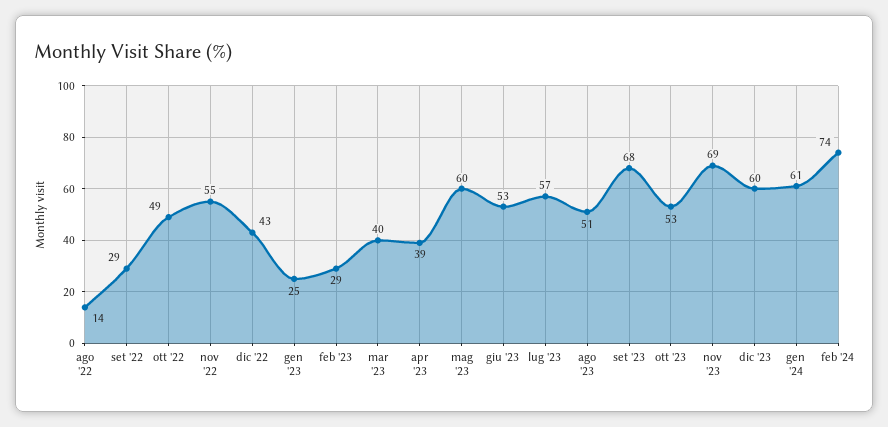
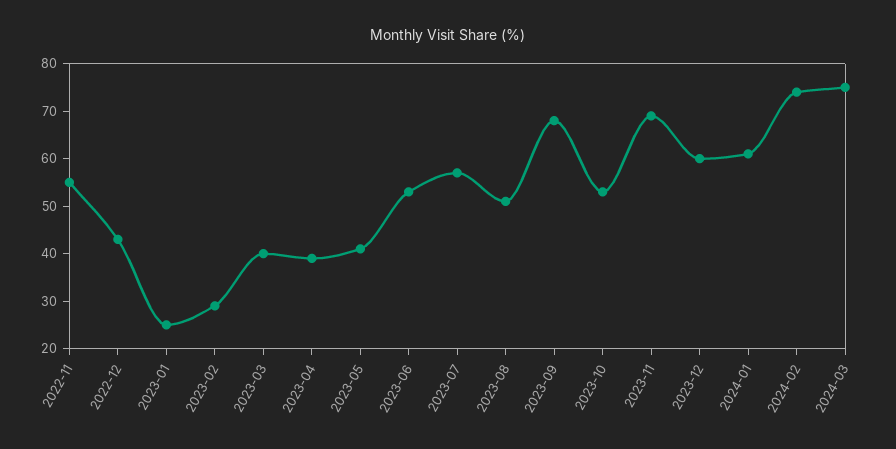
ago '22: 14 -> none
set '22: 29 -> none
ott '22: 49 -> none
mag '23: 60 -> 40
2024-03: none -> 75

